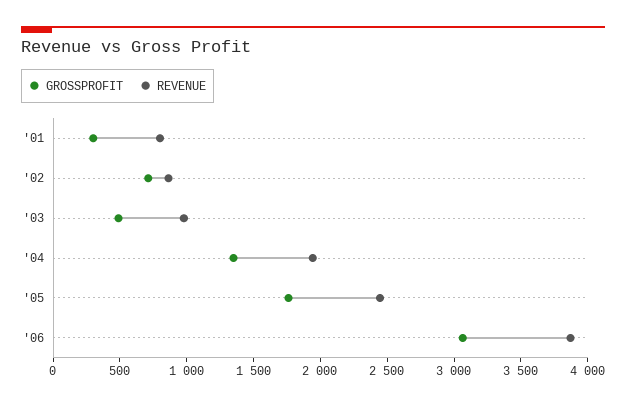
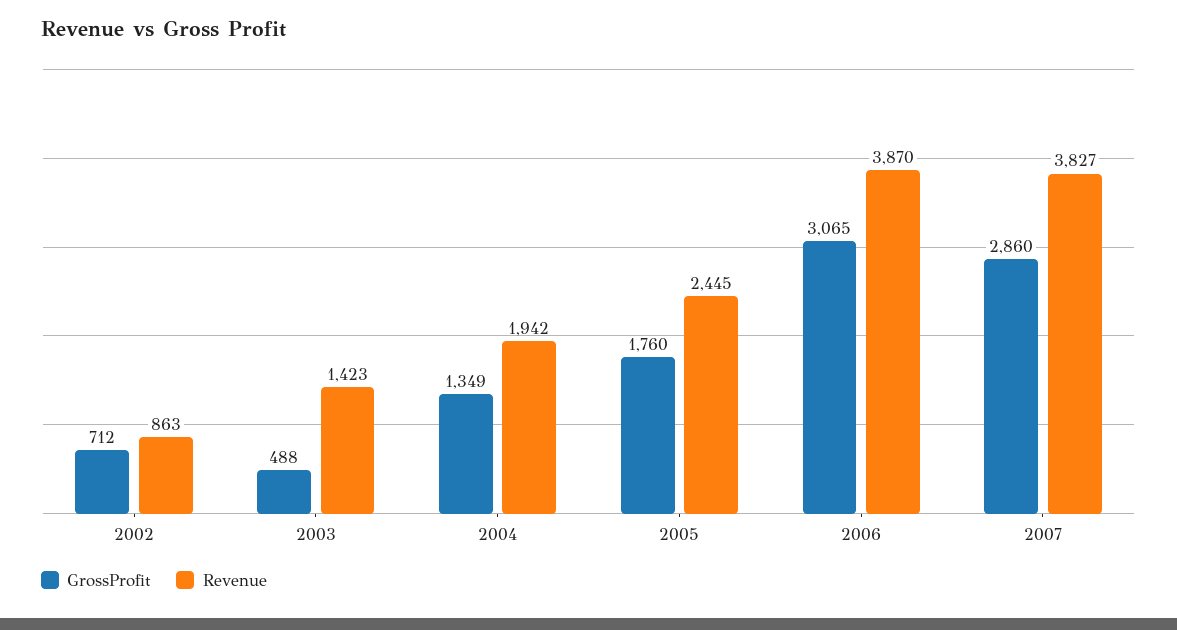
GROSSPROFIT, '01: 300 -> none
REVENUE, '01: 800 -> none
REVENUE, '03: 1000 -> 1423
GROSSPROFIT, 2007: none -> 2860
REVENUE, 2007: none -> 3827

